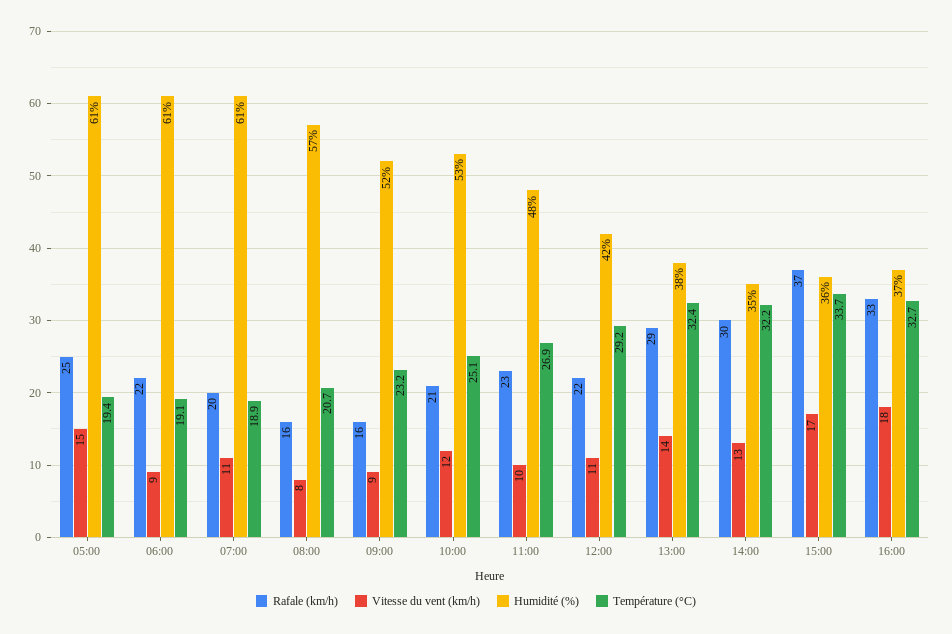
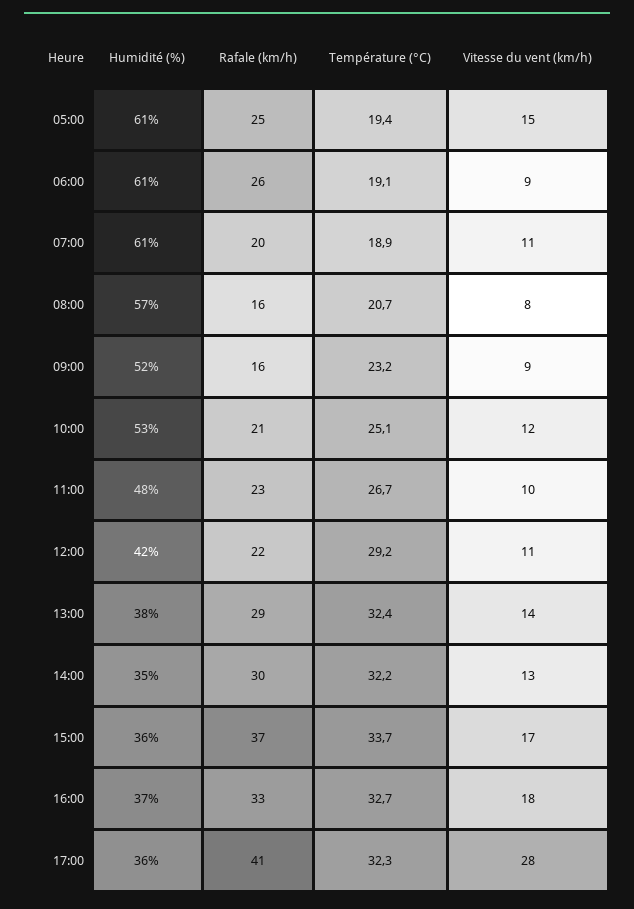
Rafale (km/h), 06:00: 22 -> 26
Température (°C), 11:00: 26.9 -> 26.7
Humidité (%), 17:00: none -> 36
Rafale (km/h), 17:00: none -> 41
Température (°C), 17:00: none -> 32.3
Vitesse du vent (km/h), 17:00: none -> 28

